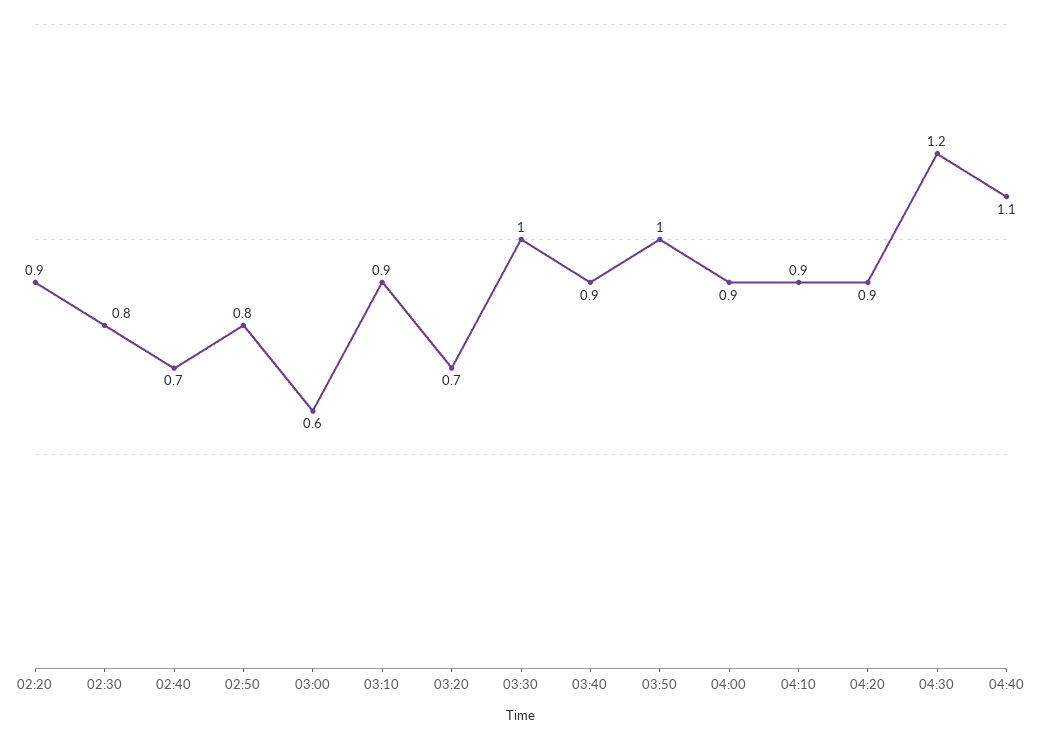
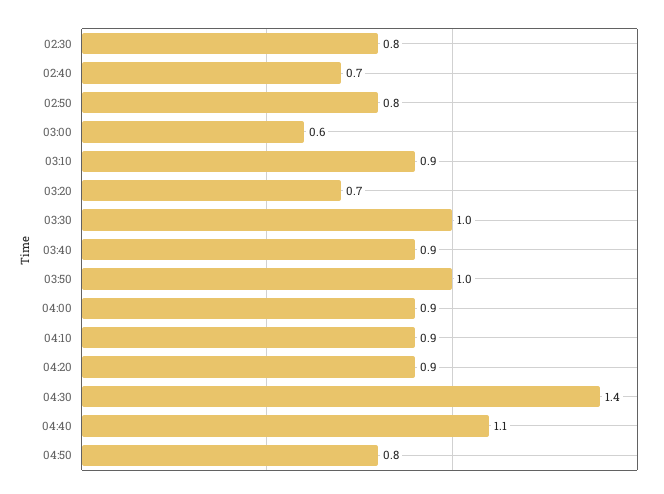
02:20: 0.9 -> none
04:30: 1.2 -> 1.4
04:50: none -> 0.8

